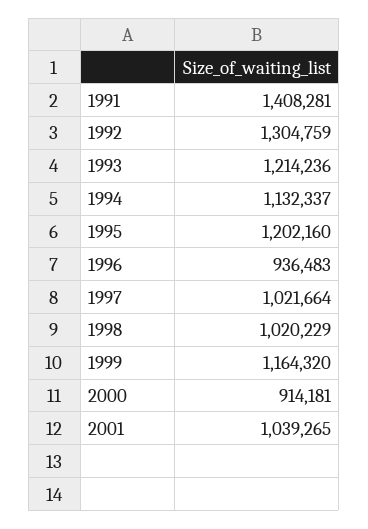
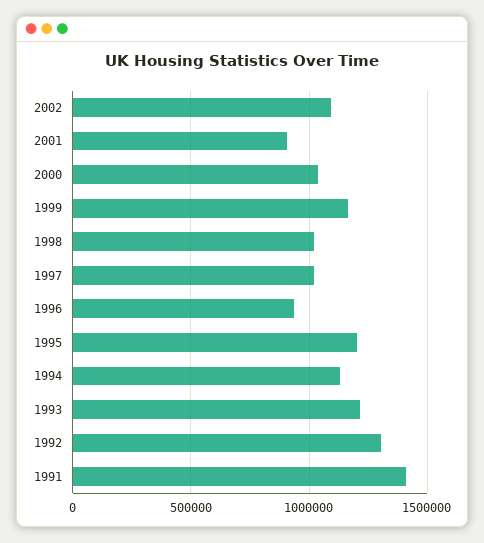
2000: 914181 -> 1050000
2001: 1039265 -> 900000
2002: none -> 1100000

